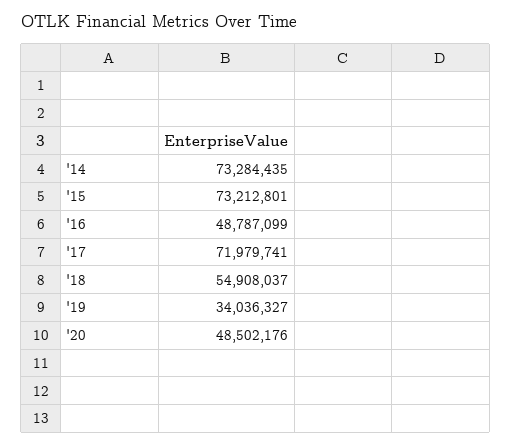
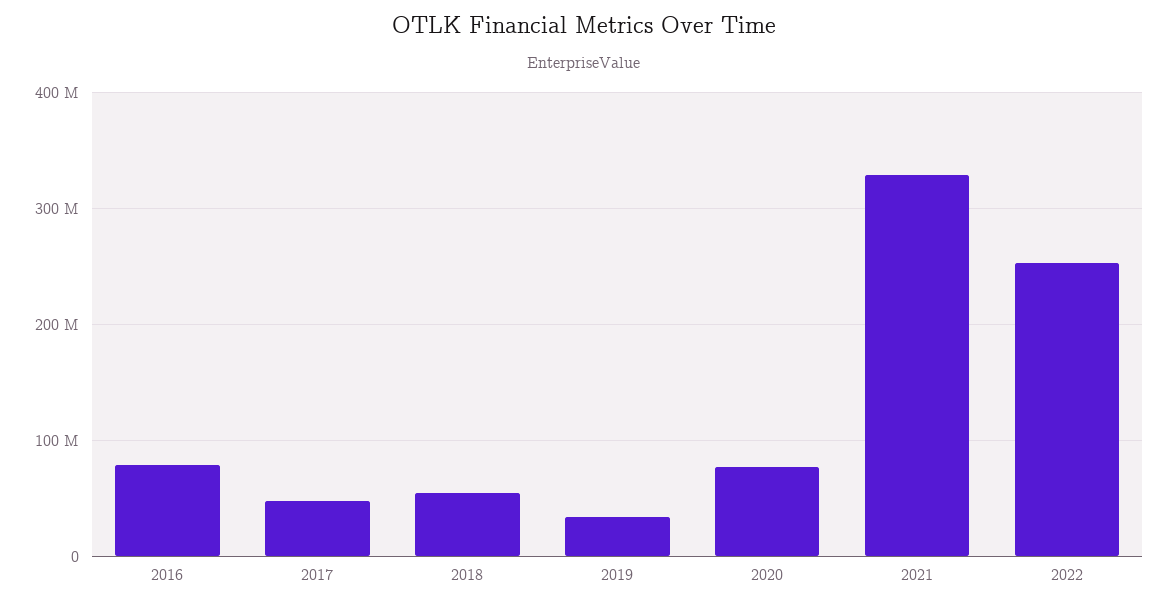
'14: 73284435 -> none
'15: 73212801 -> none
'16: 48787099 -> 80000000
'17: 71979741 -> 50000000
'20: 48502176 -> 80000000
2021: none -> 330000000
2022: none -> 250000000

